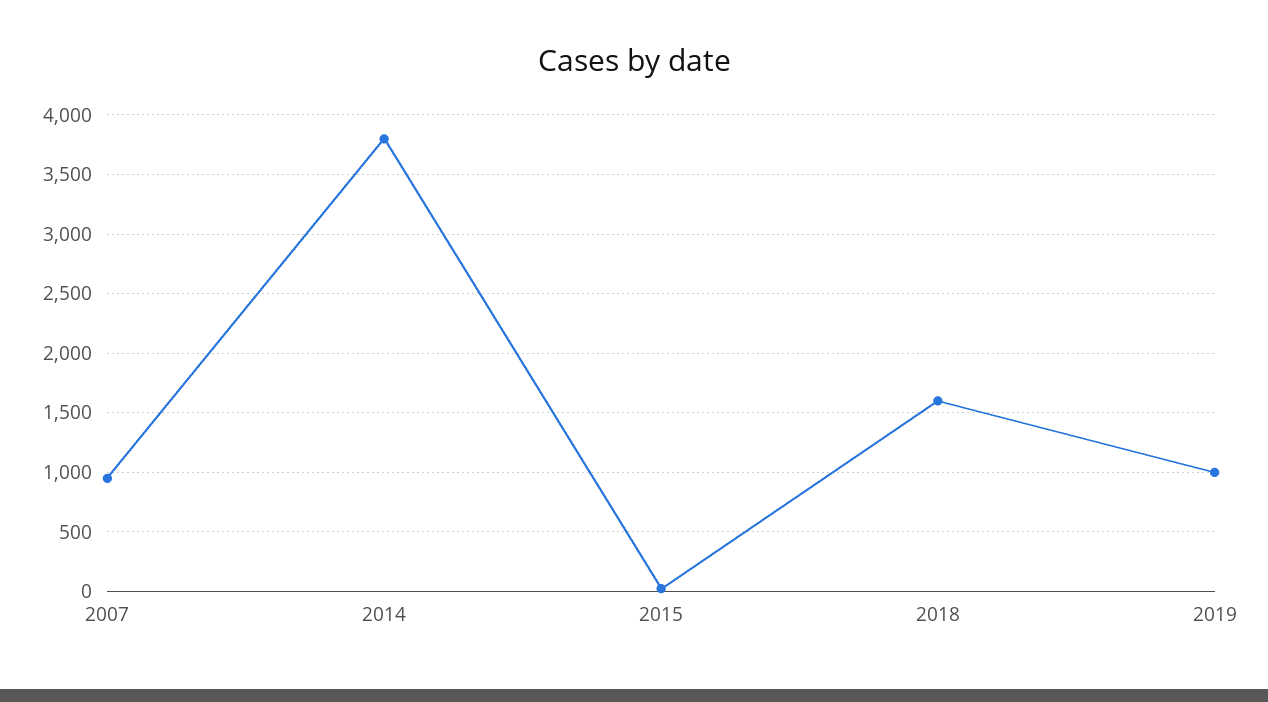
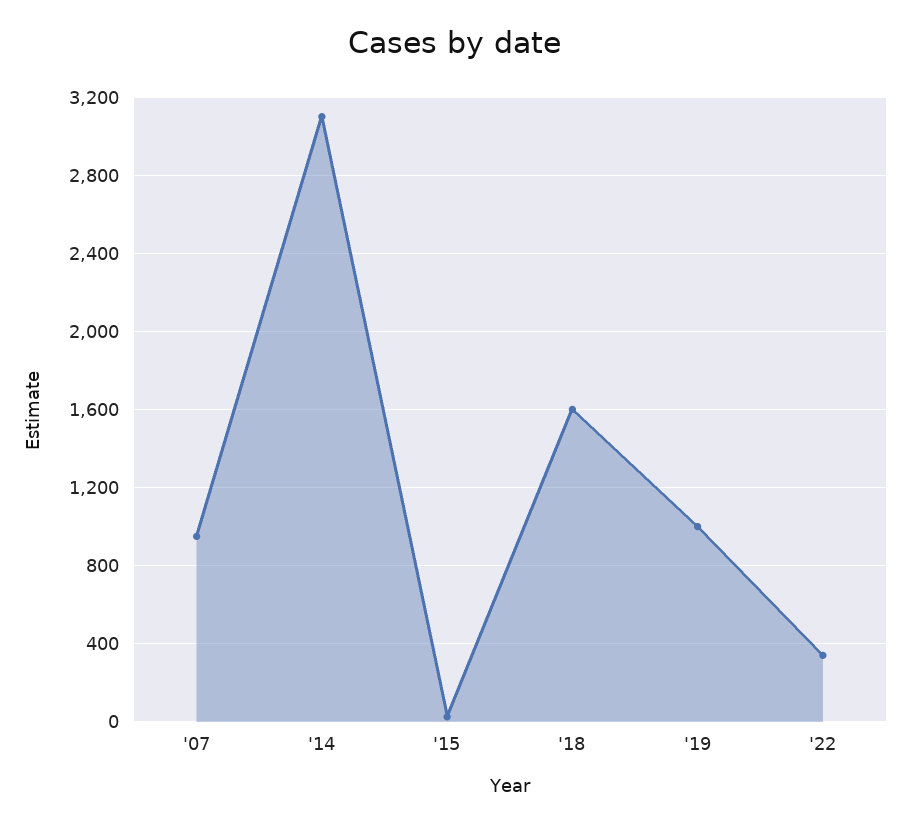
2014: 3800 -> 3100
'22: none -> 350

